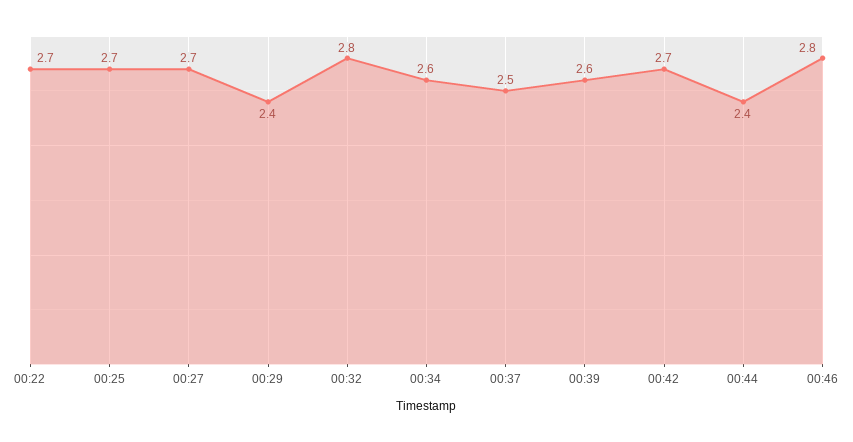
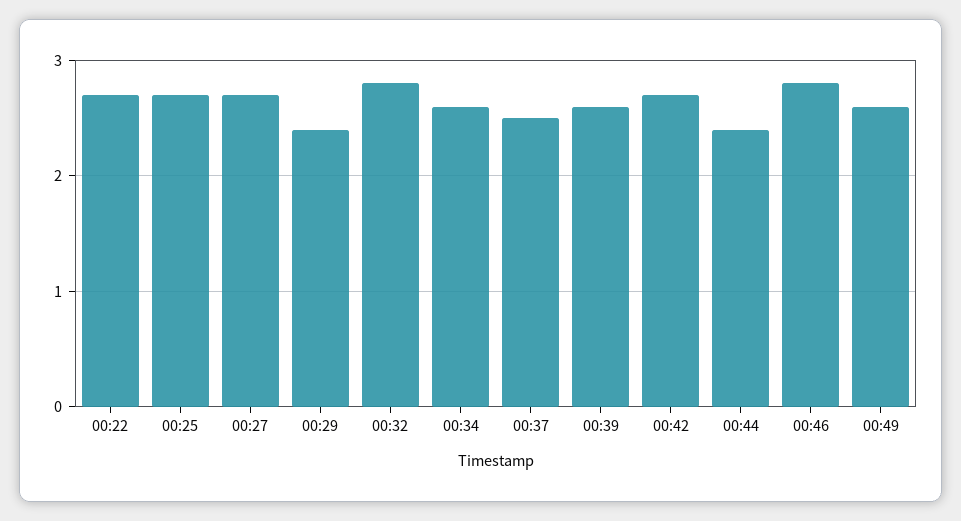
00:49: none -> 2.6

